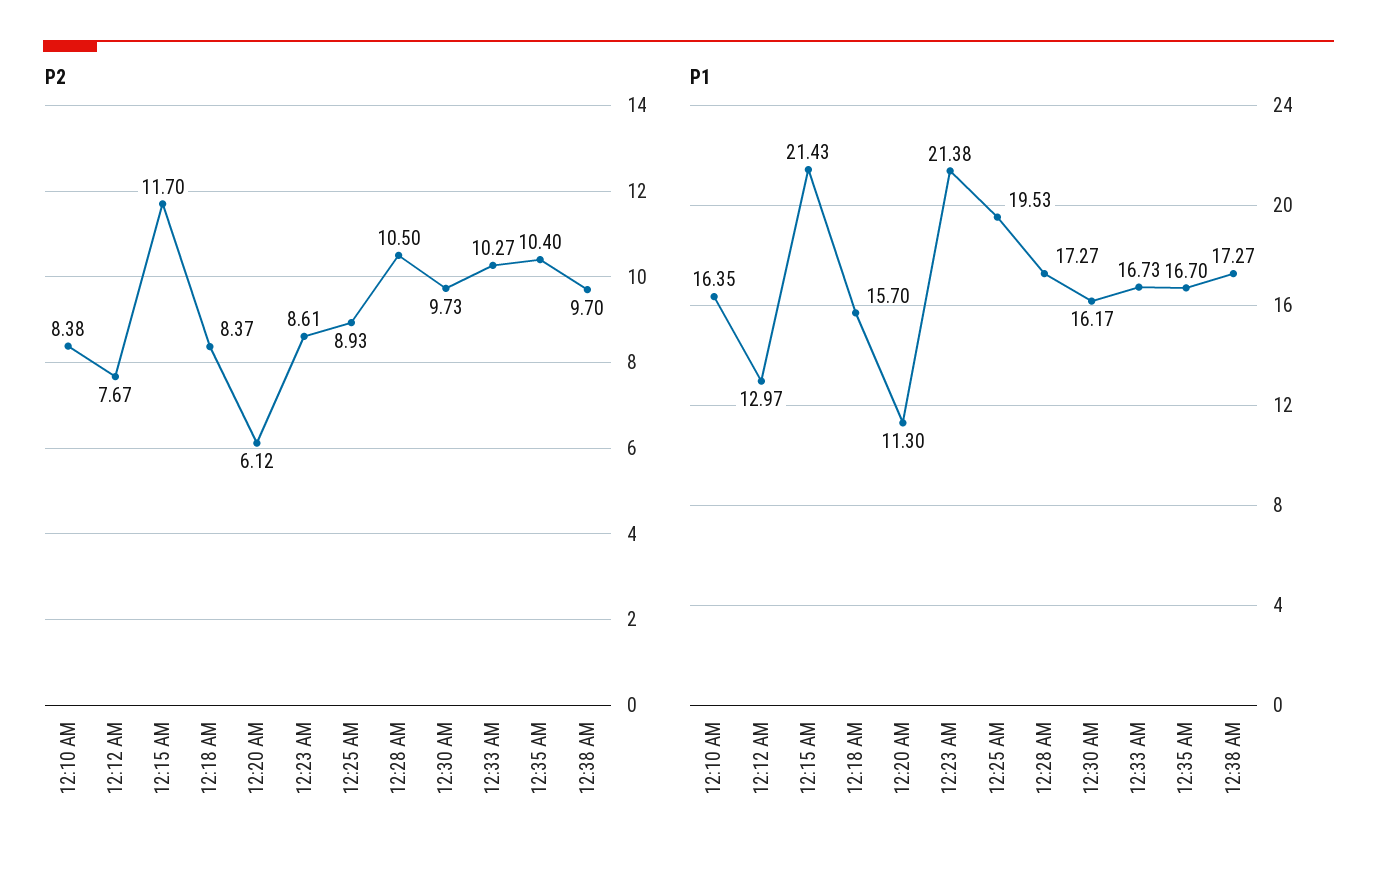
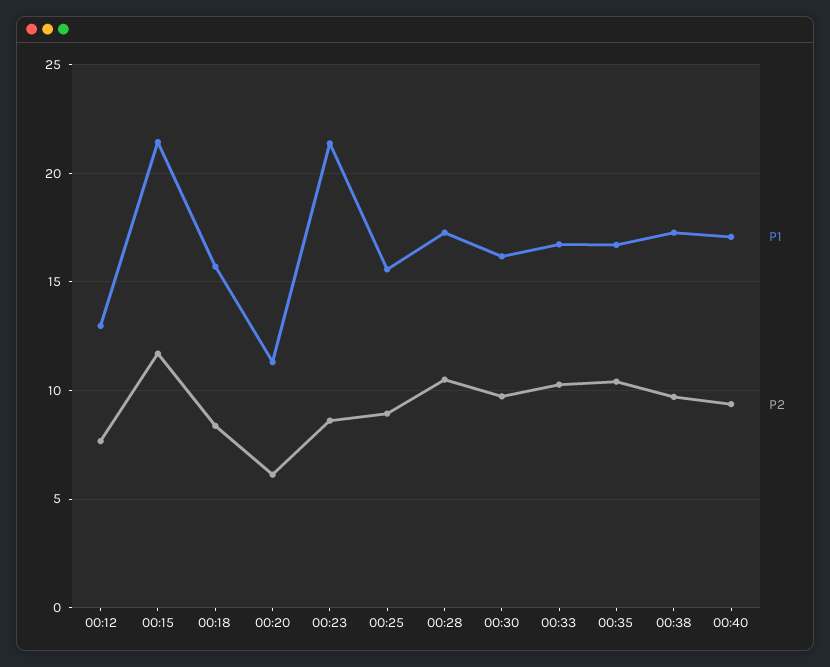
P2, 12:10 AM: 8.38 -> none
P1, 12:10 AM: 16.35 -> none
P1, 12:25 AM: 19.53 -> 15.5
P1, 00:40: none -> 17
P2, 00:40: none -> 9.5

